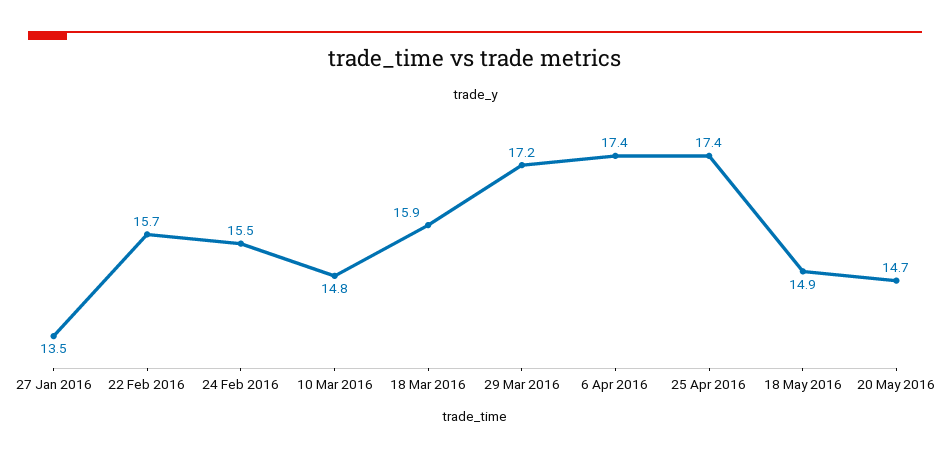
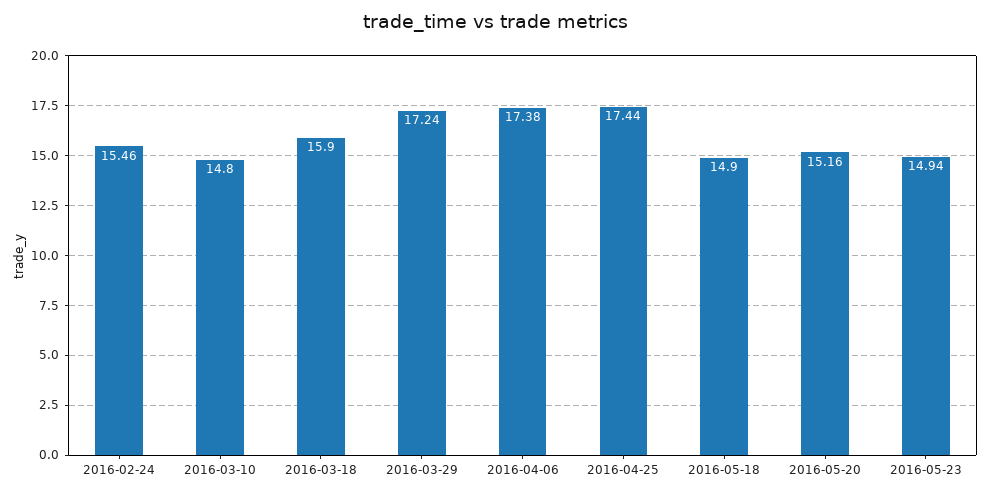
27 Jan 2016: 13.5 -> none
22 Feb 2016: 15.7 -> none
20 May 2016: 14.7 -> 15.16
2016-05-23: none -> 14.94

